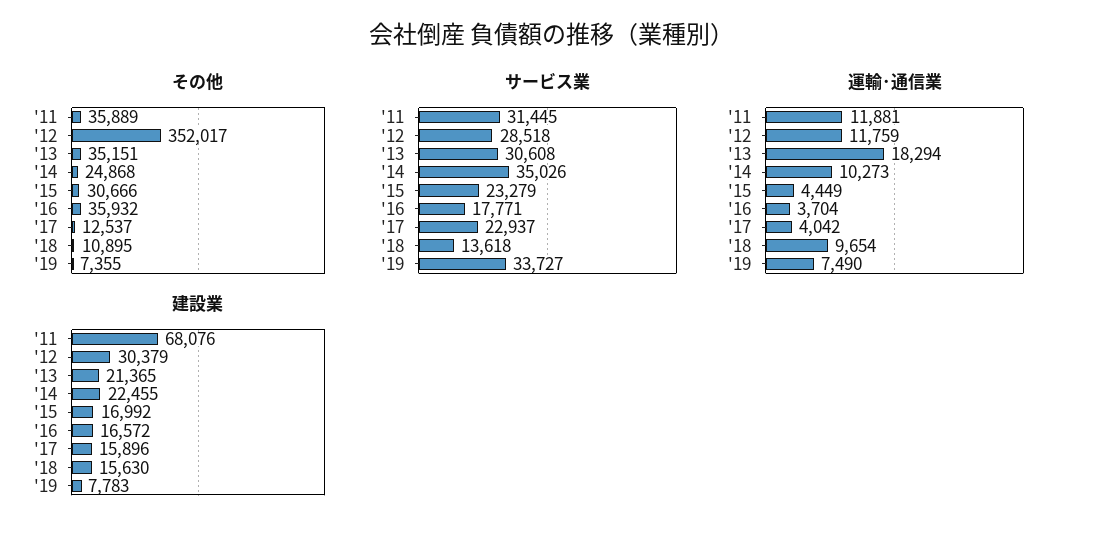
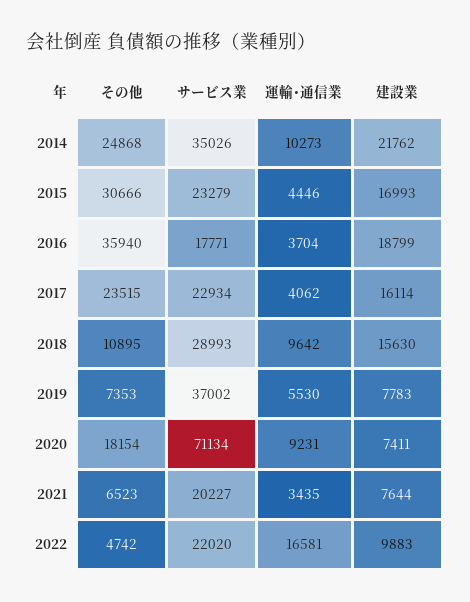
その他, '11: 35889 -> none
その他, '12: 352017 -> none
その他, '13: 35151 -> none
その他, '16: 35932 -> 35940
その他, '17: 12537 -> 23515
その他, '19: 7355 -> 7353
サービス業, '11: 31445 -> none
サービス業, '12: 28518 -> none
サービス業, '13: 30608 -> none
サービス業, '17: 22937 -> 22934
サービス業, '18: 13618 -> 28993
サービス業, '19: 33727 -> 37002
運輸･通信業, '11: 11881 -> none
運輸･通信業, '12: 11759 -> none
運輸･通信業, '13: 18294 -> none
運輸･通信業, '15: 4449 -> 4446
運輸･通信業, '17: 4042 -> 4062
運輸･通信業, '18: 9654 -> 9642
運輸･通信業, '19: 7490 -> 5530
建設業, '11: 68076 -> none
建設業, '12: 30379 -> none
建設業, '13: 21365 -> none
建設業, '14: 22455 -> 21762
建設業, '15: 16992 -> 16993
建設業, '16: 16572 -> 18799
建設業, '17: 15896 -> 16114
その他, 2020: none -> 18154
サービス業, 2020: none -> 71134
運輸･通信業, 2020: none -> 9231
建設業, 2020: none -> 7411
その他, 2021: none -> 6523
サービス業, 2021: none -> 20227
運輸･通信業, 2021: none -> 3435
建設業, 2021: none -> 7644
その他, 2022: none -> 4742
サービス業, 2022: none -> 22020
運輸･通信業, 2022: none -> 16581
建設業, 2022: none -> 9883

